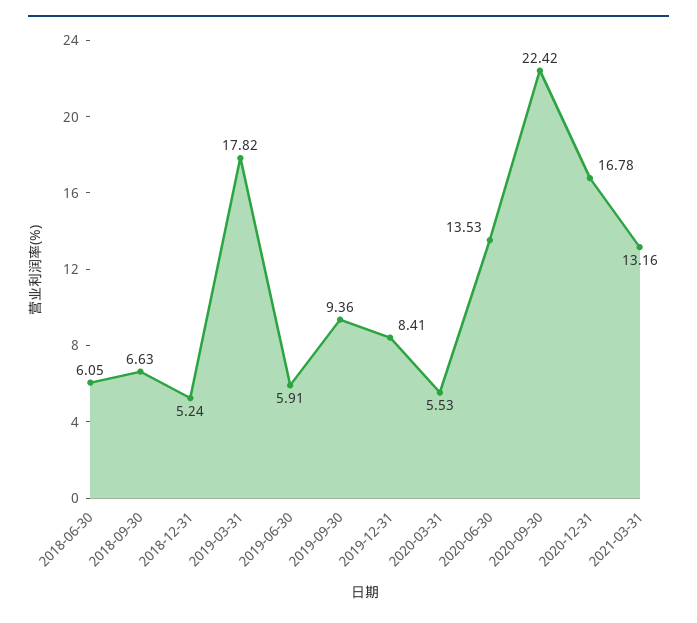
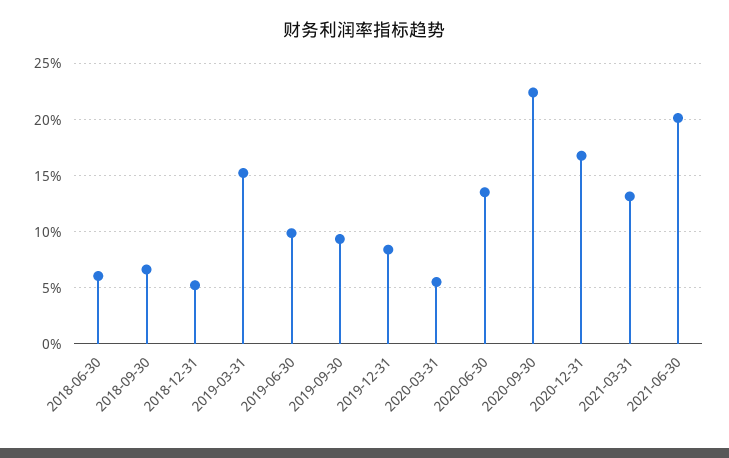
2019-03-31: 17.82 -> 15
2019-06-30: 5.91 -> 10
2021-06-30: none -> 20

